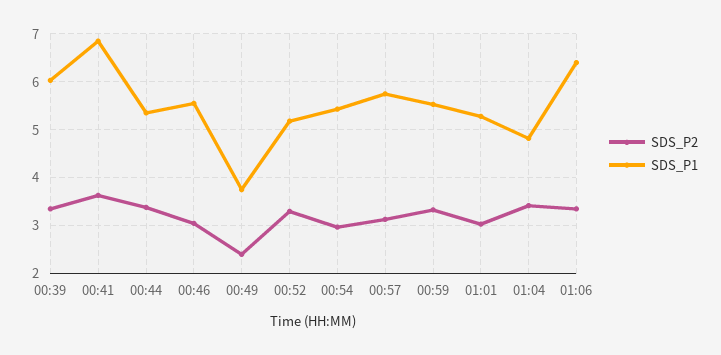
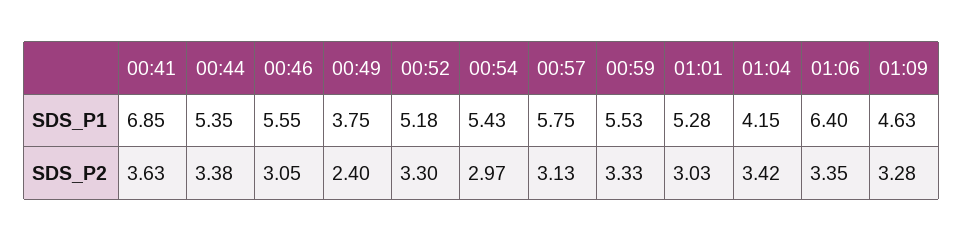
SDS_P2, 00:39: 3.4 -> none
SDS_P1, 00:39: 6 -> none
SDS_P1, 01:04: 4.8 -> 4.15
SDS_P1, 01:09: none -> 4.63
SDS_P2, 01:09: none -> 3.28

